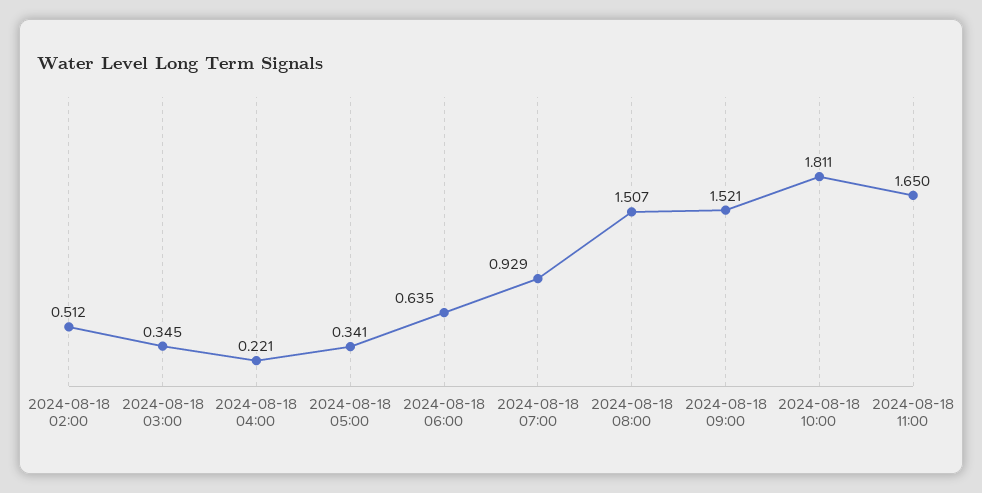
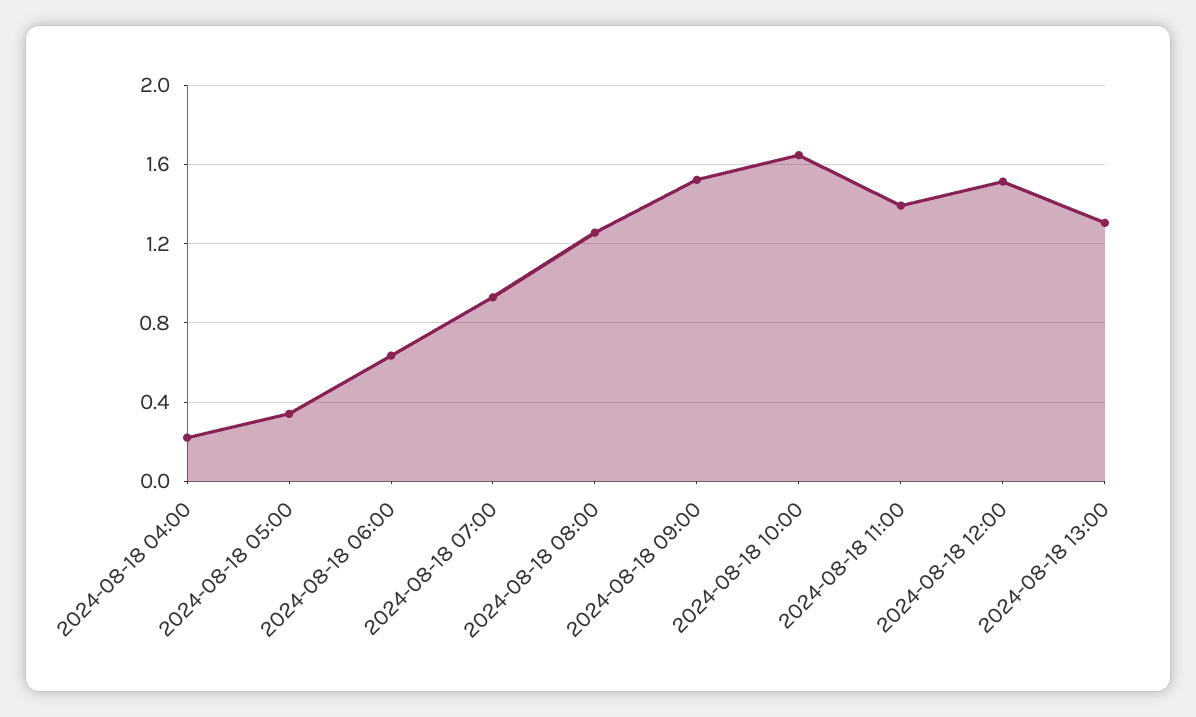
2024-08-18 02:00: 0.512 -> none
2024-08-18 03:00: 0.345 -> none
2024-08-18 08:00: 1.507 -> 1.25
2024-08-18 10:00: 1.811 -> 1.65
2024-08-18 11:00: 1.65 -> 1.4
2024-08-18 12:00: none -> 1.5
2024-08-18 13:00: none -> 1.3

